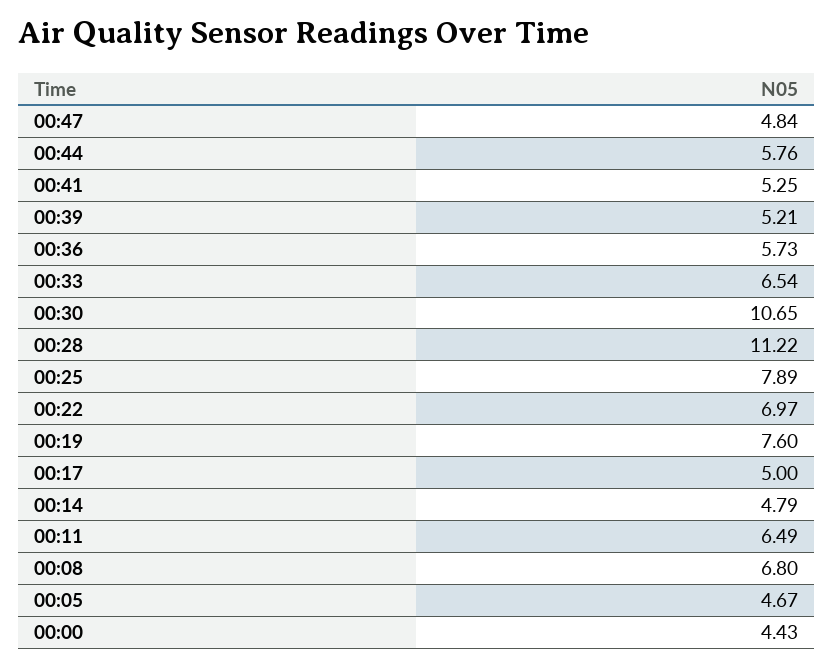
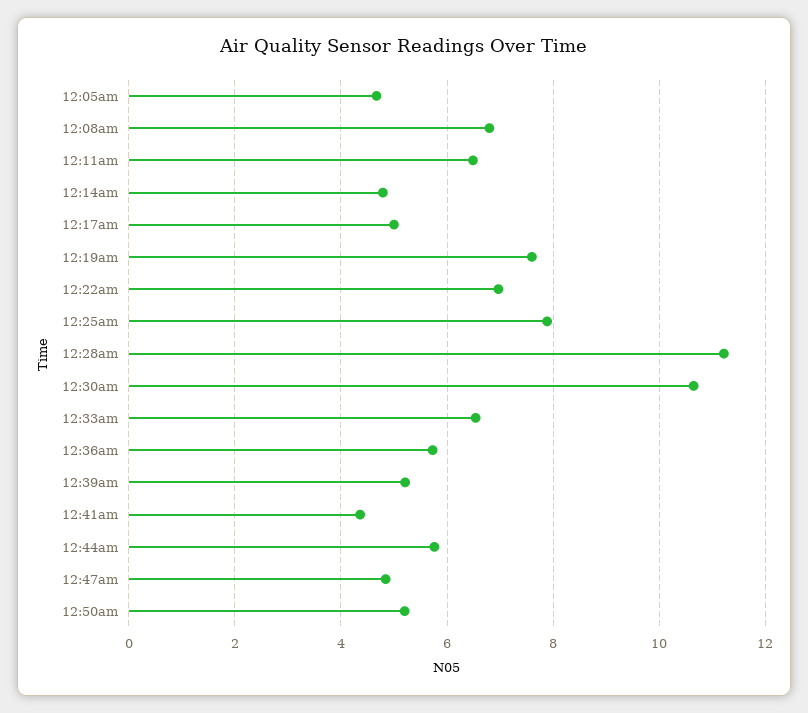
00:41: 5.25 -> 4.4
00:00: 4.43 -> none
12:50am: none -> 5.2

